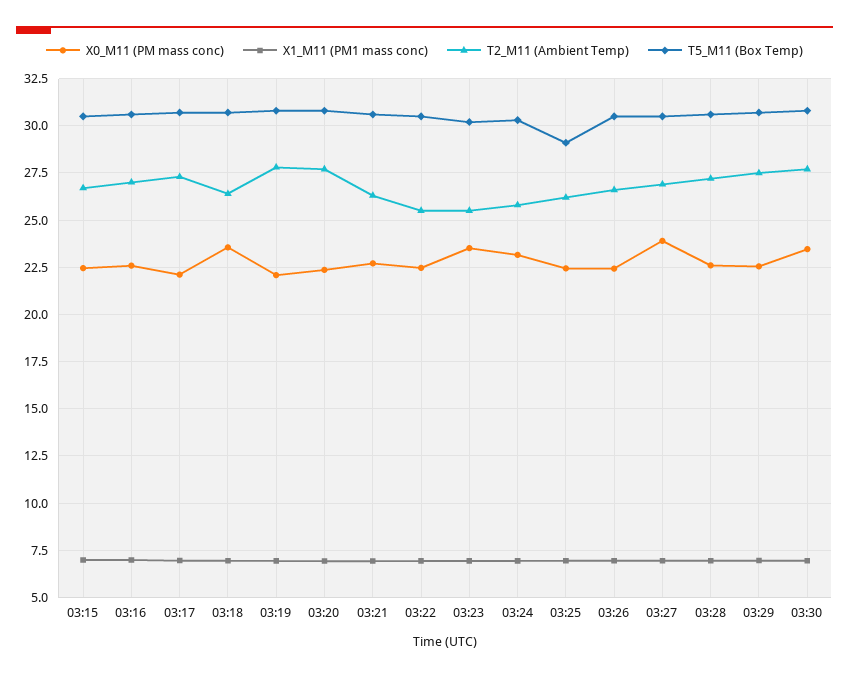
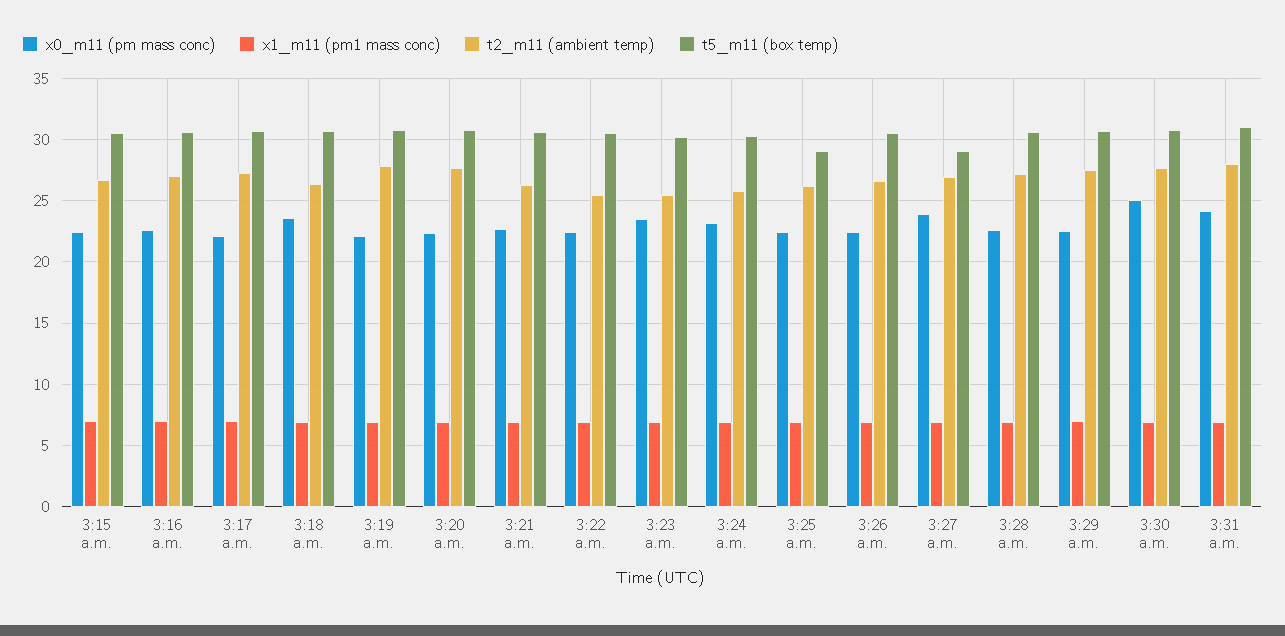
T5_M11 (Box Temp), 03:27: 30.5 -> 29
X0_M11 (PM mass conc), 03:30: 23.5 -> 25
X0_M11 (PM mass conc), 3:31 a.m.: none -> 24
X1_M11 (PM1 mass conc), 3:31 a.m.: none -> 7
T2_M11 (Ambient Temp), 3:31 a.m.: none -> 28
T5_M11 (Box Temp), 3:31 a.m.: none -> 31

